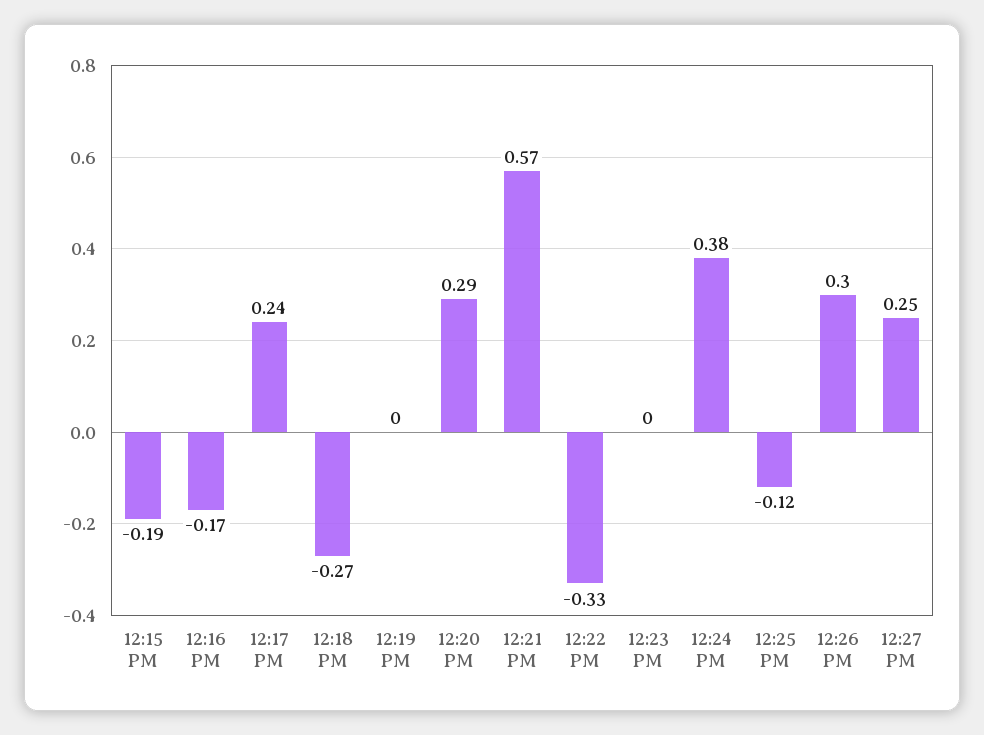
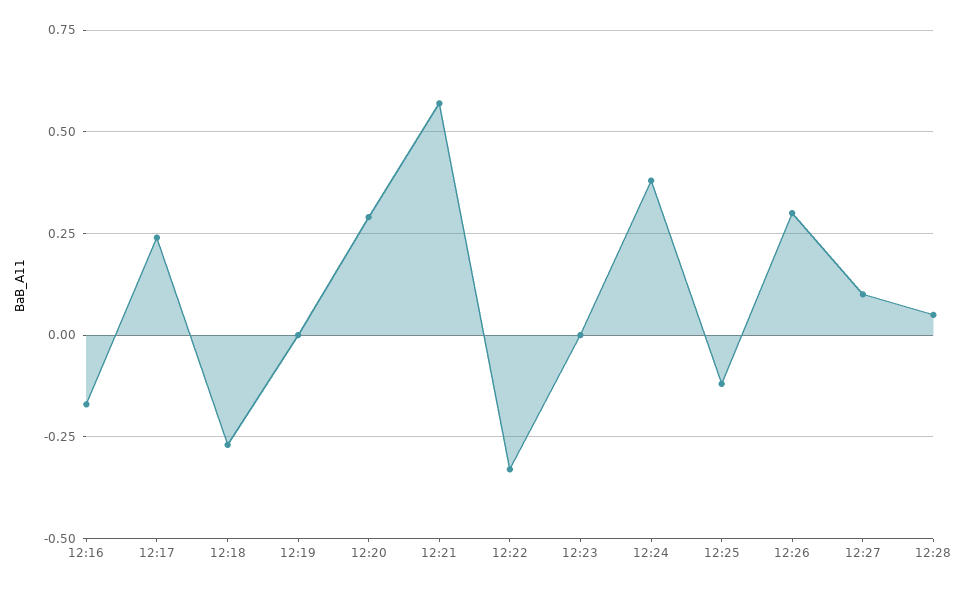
12:15 PM: -0.19 -> none
12:27 PM: 0.25 -> 0.1
12:28: none -> 0.05

